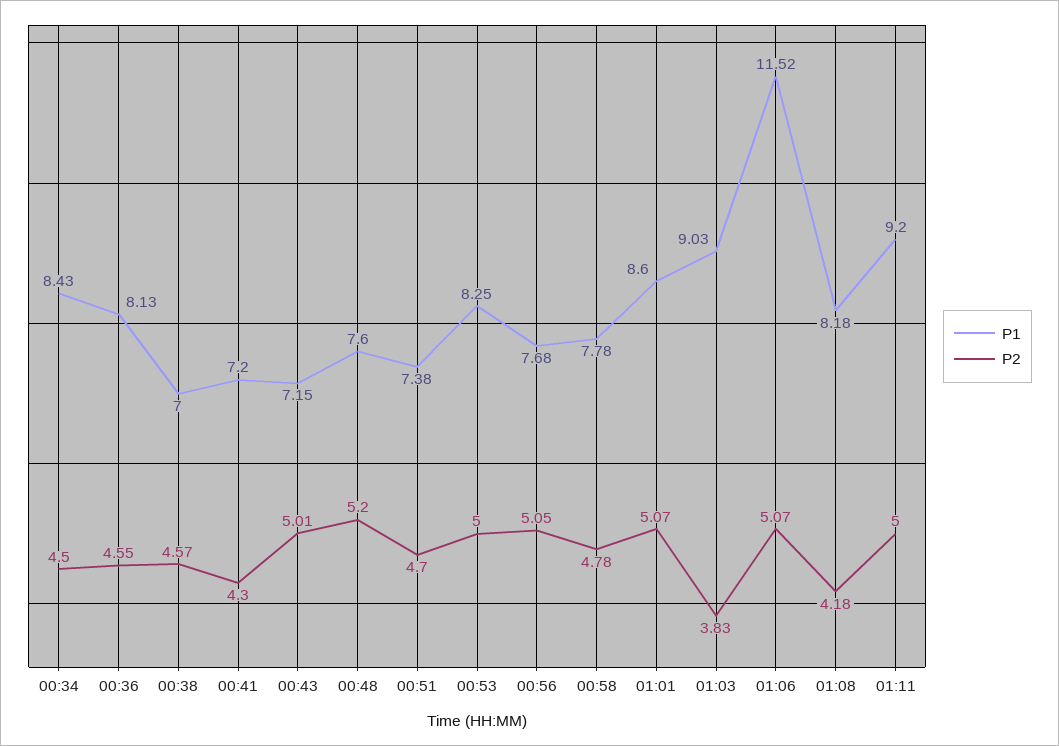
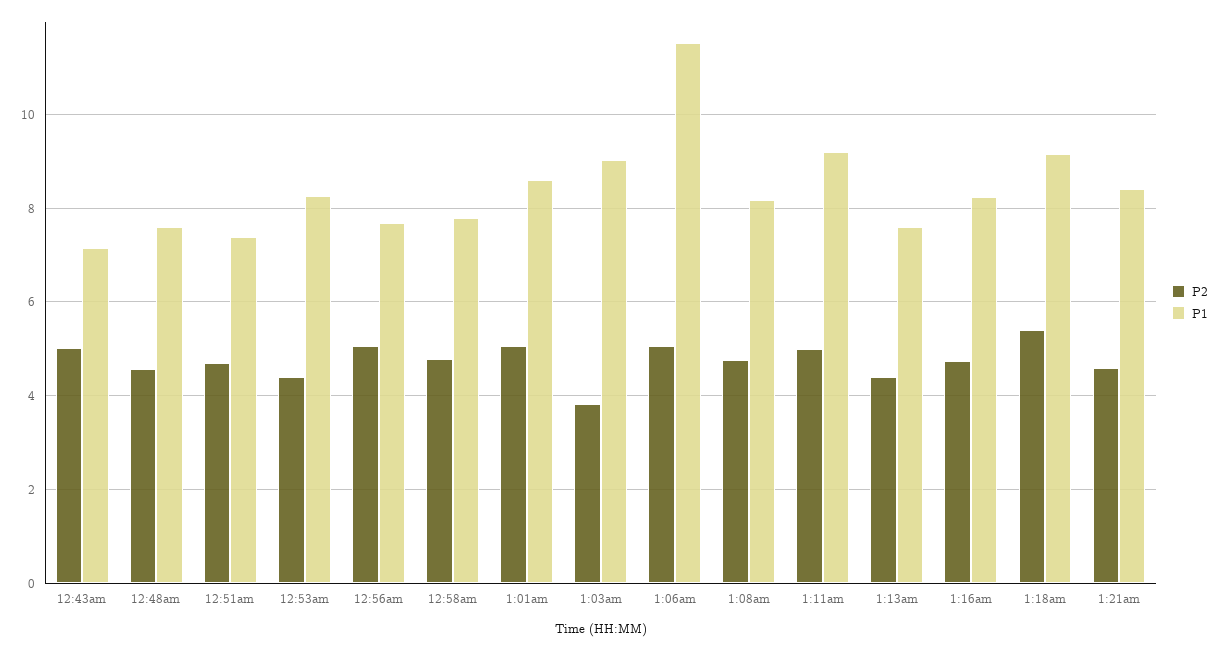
P1, 00:34: 8.43 -> none
P2, 00:34: 4.5 -> none
P1, 00:36: 8.13 -> none
P2, 00:36: 4.55 -> none
P1, 00:38: 7 -> none
P2, 00:38: 4.57 -> none
P1, 00:41: 7.2 -> none
P2, 00:41: 4.3 -> none
P2, 00:48: 5.2 -> 4.6
P2, 00:53: 5 -> 4.4
P2, 01:08: 4.18 -> 4.8
P2, 1:13am: none -> 4.4
P1, 1:13am: none -> 7.6
P2, 1:16am: none -> 4.8
P1, 1:16am: none -> 8.2
P2, 1:18am: none -> 5.4
P1, 1:18am: none -> 9.2
P2, 1:21am: none -> 4.6
P1, 1:21am: none -> 8.4

